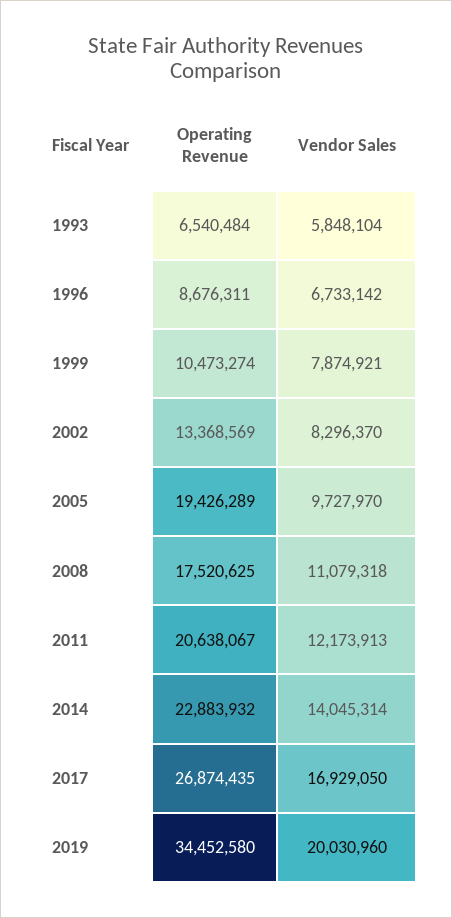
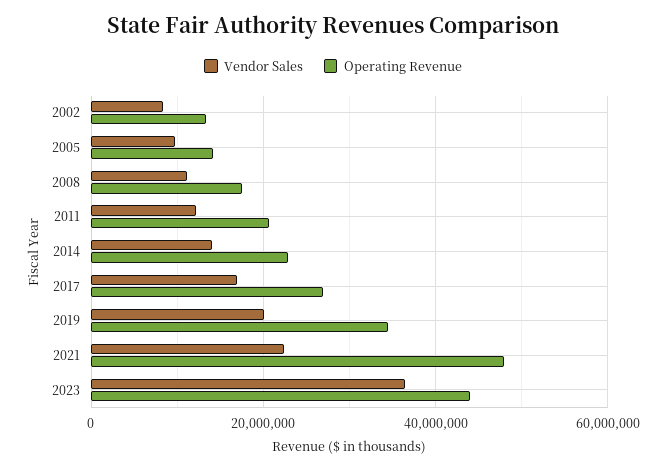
Operating Revenue, 1993: 6540484 -> none
Vendor Sales, 1993: 5848104 -> none
Operating Revenue, 1996: 8676311 -> none
Vendor Sales, 1996: 6733142 -> none
Operating Revenue, 1999: 10473274 -> none
Vendor Sales, 1999: 7874921 -> none
Operating Revenue, 2005: 19426289 -> 14000000
Vendor Sales, 2021: none -> 22000000
Operating Revenue, 2021: none -> 48000000
Vendor Sales, 2023: none -> 36000000
Operating Revenue, 2023: none -> 44000000

